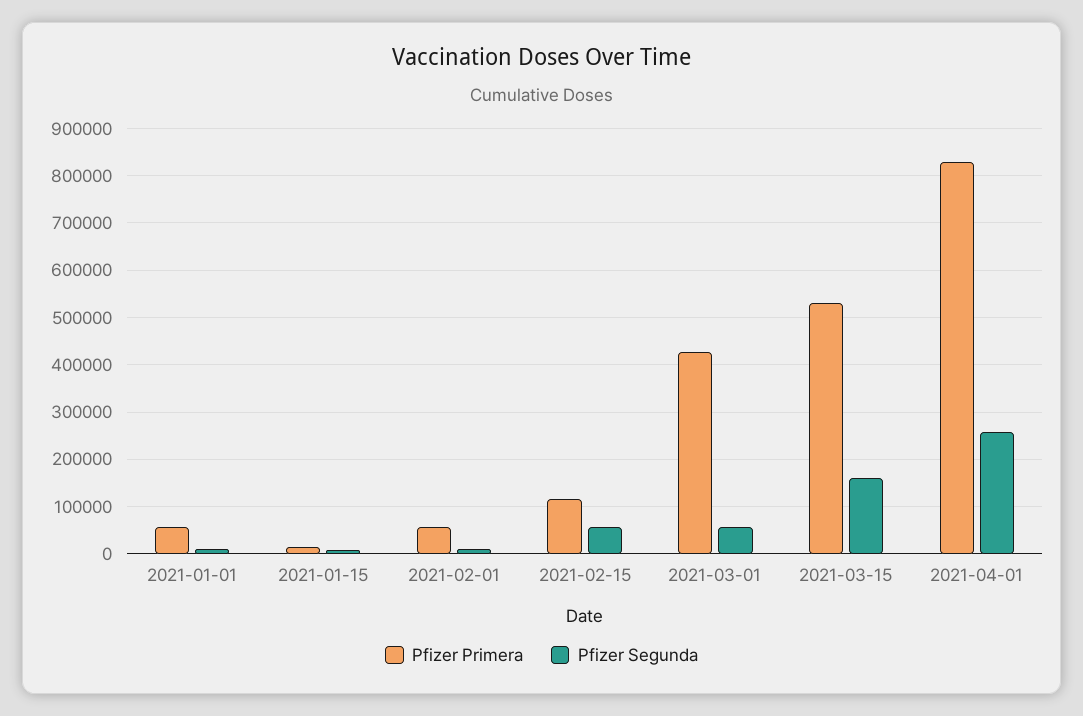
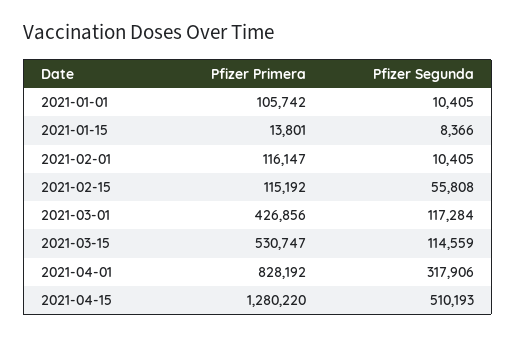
Pfizer Primera, 2021-01-01: 60000 -> 105742
Pfizer Primera, 2021-02-01: 60000 -> 116147
Pfizer Segunda, 2021-03-01: 60000 -> 117284
Pfizer Segunda, 2021-03-15: 160000 -> 114559
Pfizer Segunda, 2021-04-01: 260000 -> 317906
Pfizer Primera, 2021-04-15: none -> 1280220
Pfizer Segunda, 2021-04-15: none -> 510193

